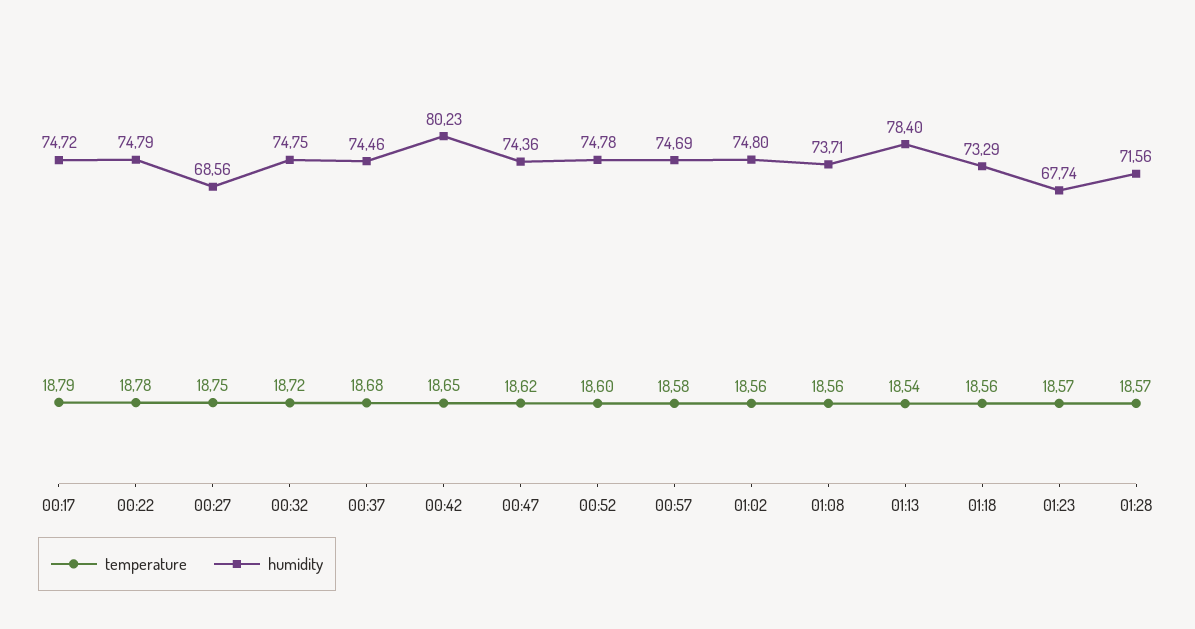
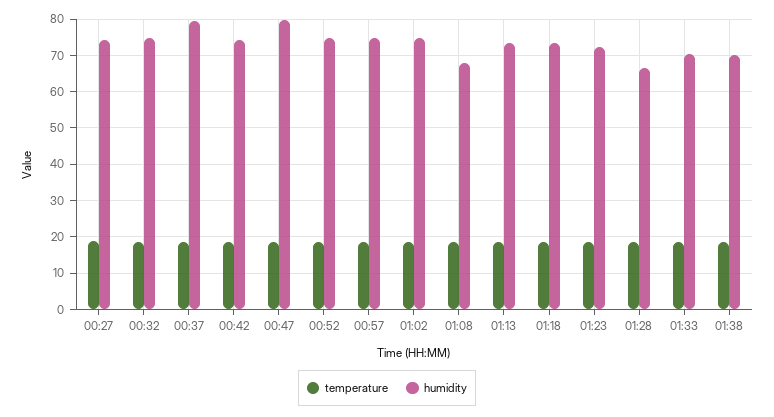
temperature, 00:17: 18.79 -> none
humidity, 00:17: 74.72 -> none
temperature, 00:22: 18.78 -> none
humidity, 00:22: 74.79 -> none
humidity, 00:27: 68.56 -> 74
humidity, 00:37: 74.46 -> 80
humidity, 00:42: 80.23 -> 74
humidity, 00:47: 74.36 -> 80
humidity, 01:08: 73.71 -> 68
humidity, 01:13: 78.4 -> 74
humidity, 01:23: 67.74 -> 72
humidity, 01:28: 71.56 -> 66
temperature, 01:33: none -> 18
humidity, 01:33: none -> 70
temperature, 01:38: none -> 18
humidity, 01:38: none -> 70

